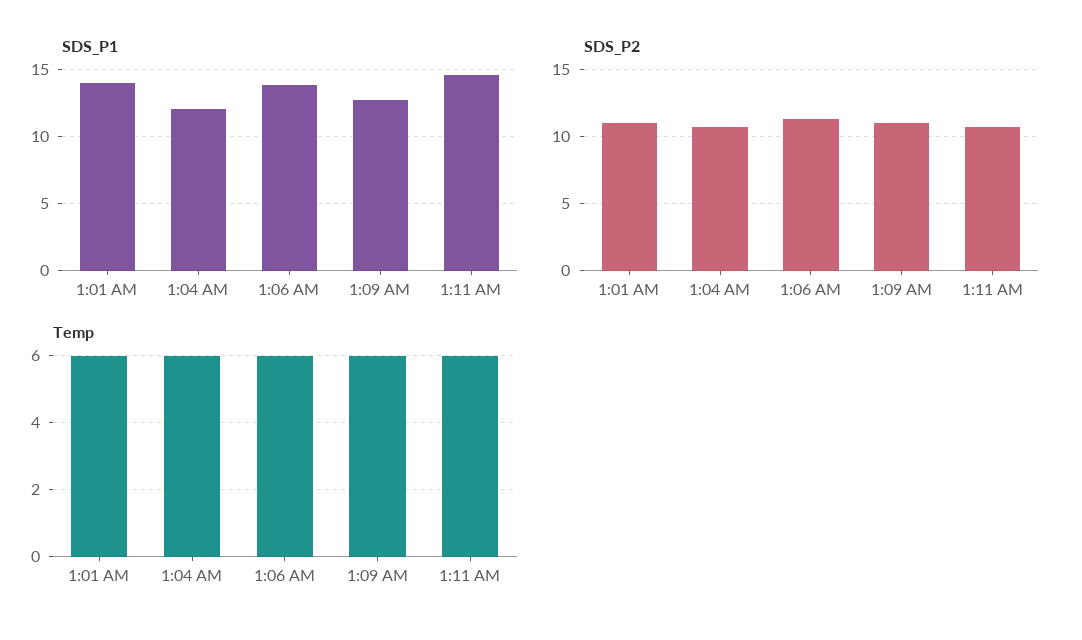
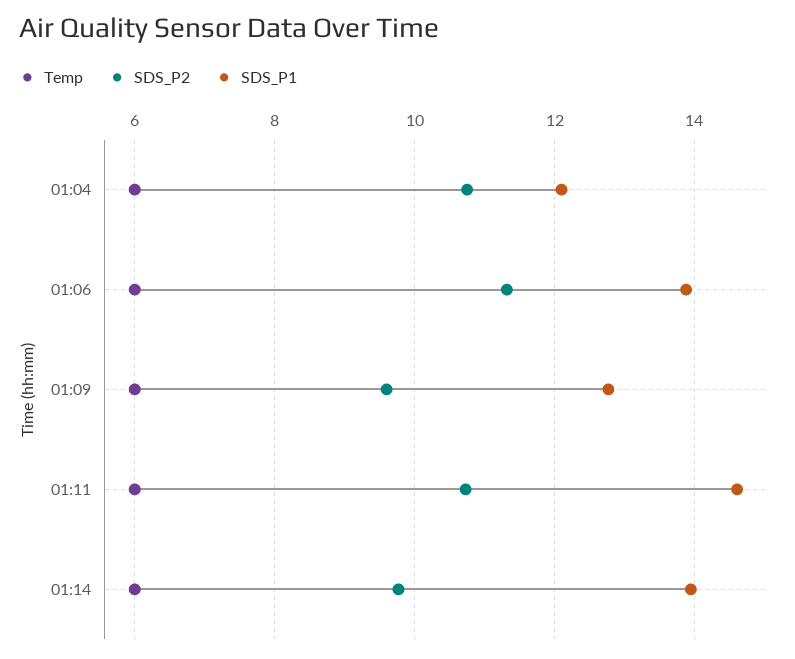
SDS_P1, 1:01 AM: 14 -> none
SDS_P2, 1:01 AM: 11 -> none
SDS_P2, 1:09 AM: 11 -> 9.6
Temp, 1:01 AM: 6 -> none
Temp, 01:14: none -> 6
SDS_P2, 01:14: none -> 9.8
SDS_P1, 01:14: none -> 14

